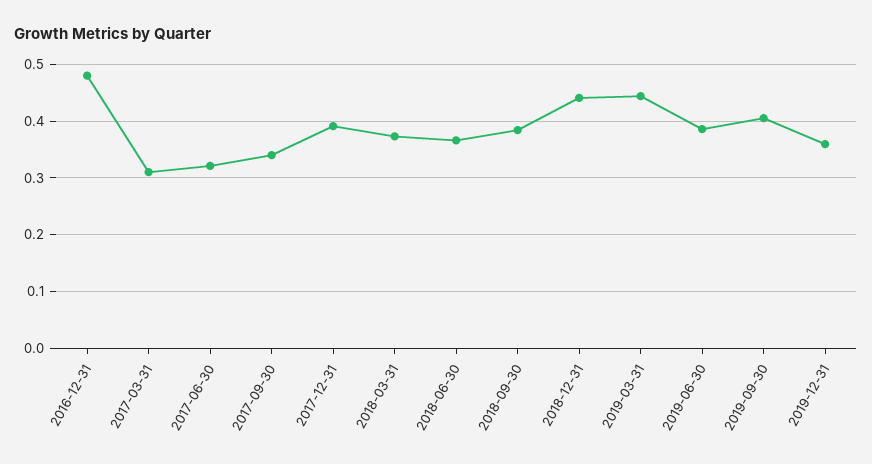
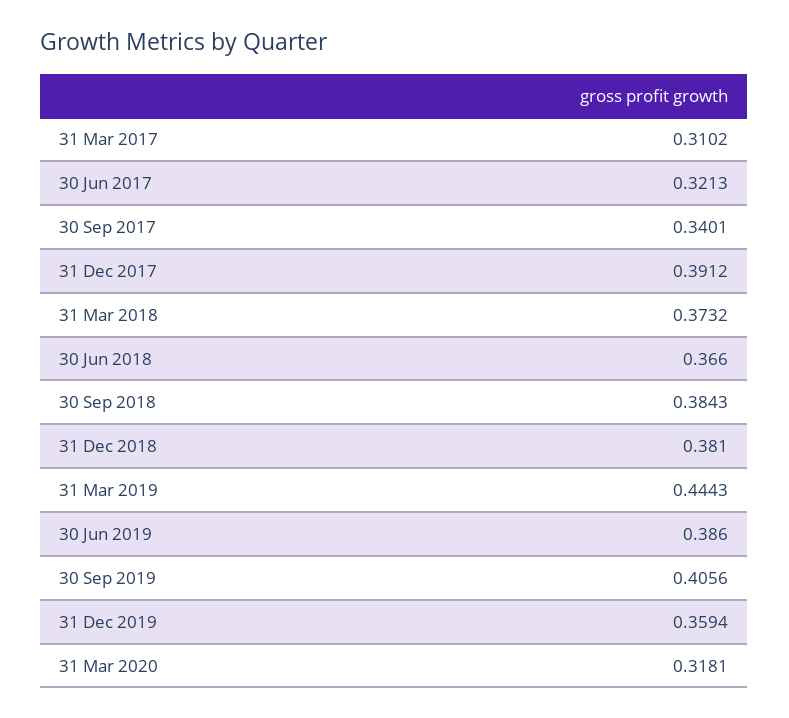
2016-12-31: 0.48 -> none
2018-12-31: 0.44 -> 0.381
31 Mar 2020: none -> 0.3181

